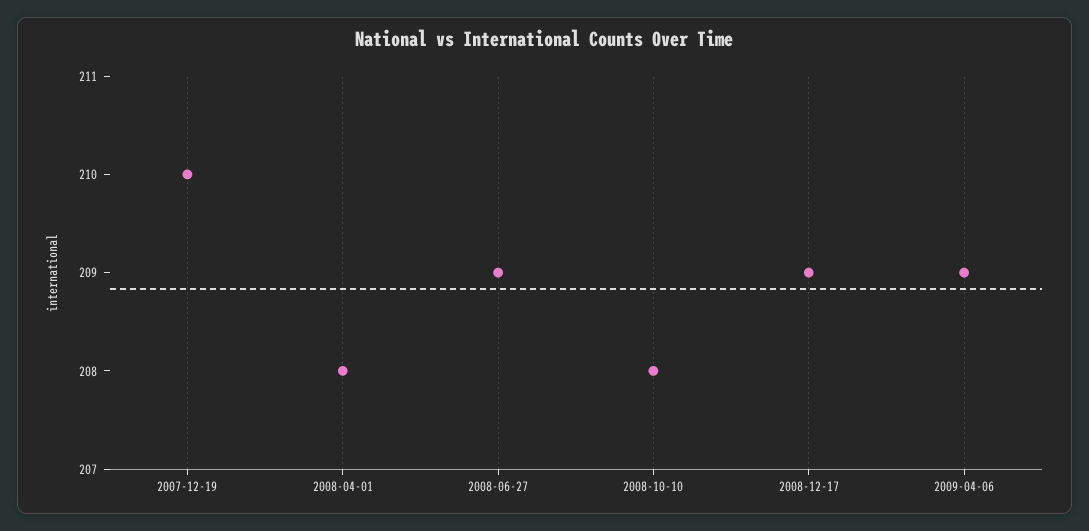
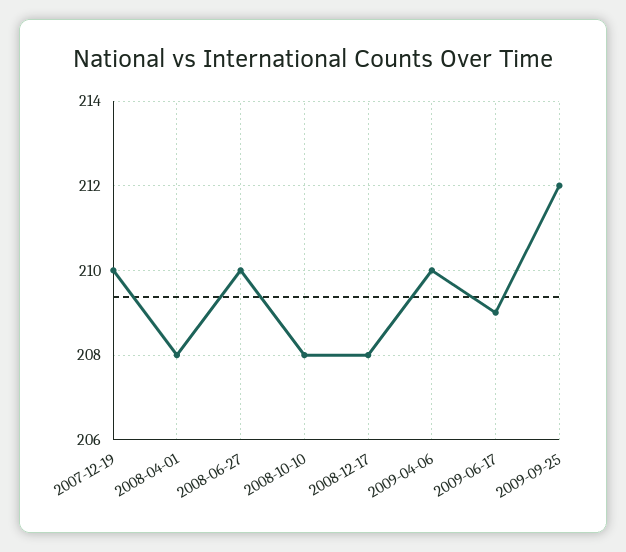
2008-06-27: 209 -> 210
2008-12-17: 209 -> 208
2009-04-06: 209 -> 210
2009-06-17: none -> 209
2009-09-25: none -> 212

